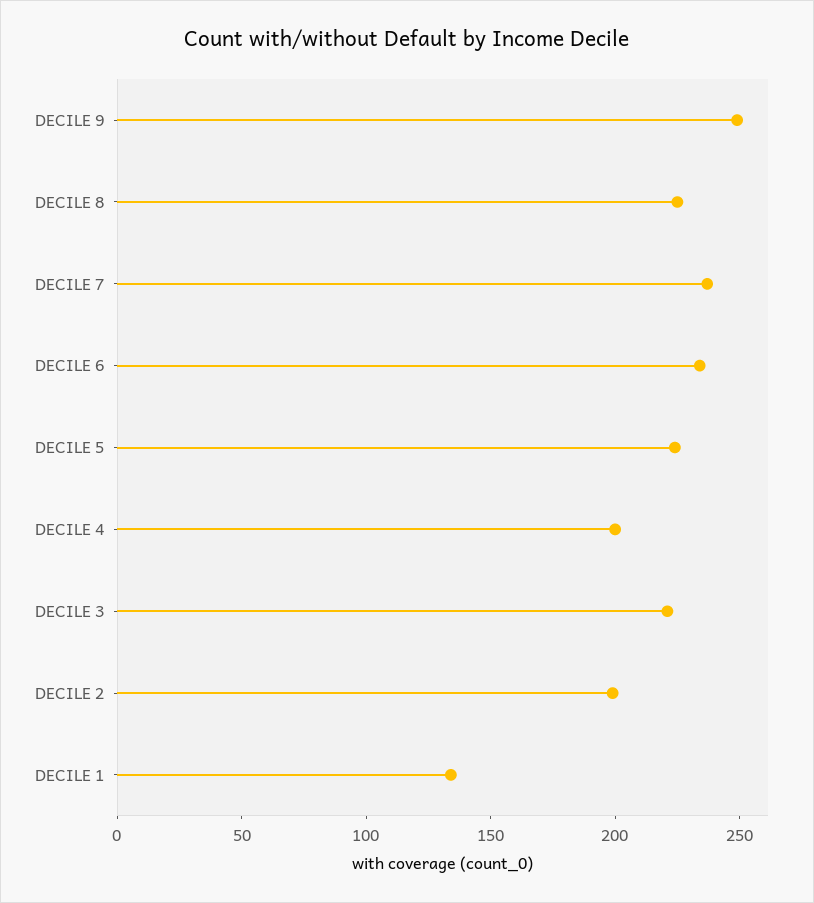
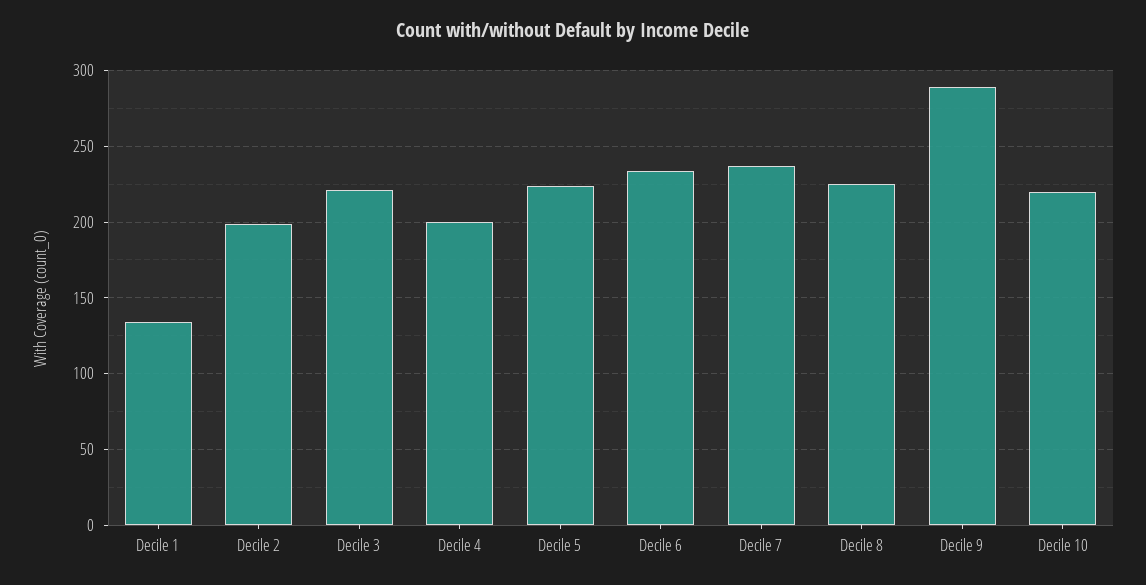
DECILE 9: 250 -> 290
Decile 10: none -> 220

